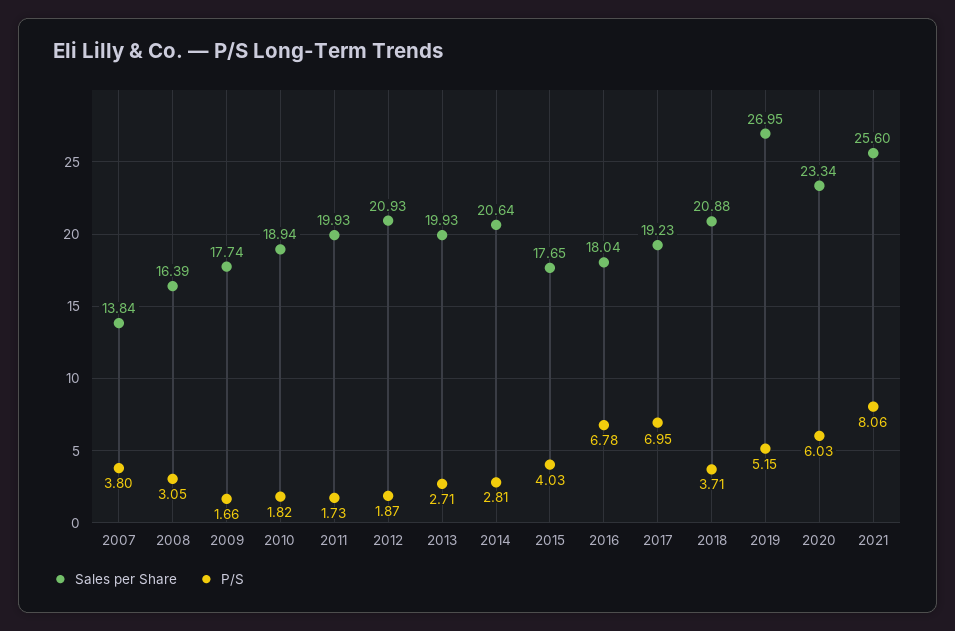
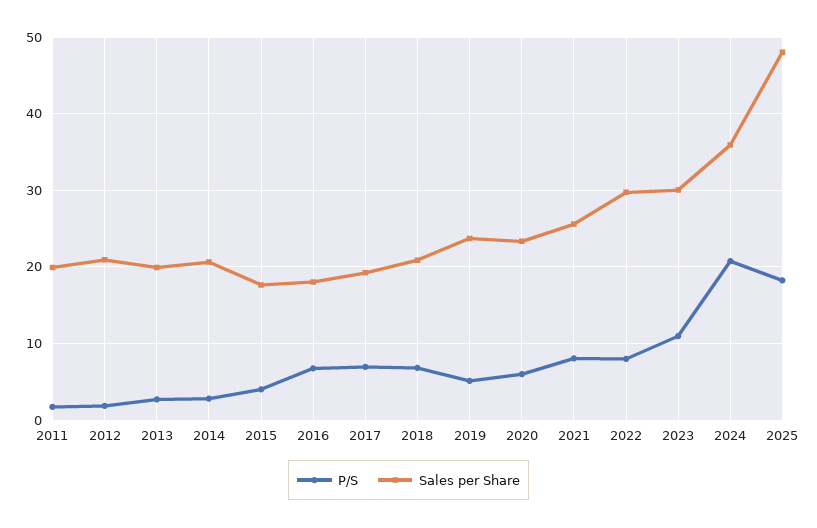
Sales per Share, 2007: 13.84 -> none
P/S, 2007: 3.8 -> none
Sales per Share, 2008: 16.39 -> none
P/S, 2008: 3.05 -> none
Sales per Share, 2009: 17.74 -> none
P/S, 2009: 1.66 -> none
Sales per Share, 2010: 18.94 -> none
P/S, 2010: 1.82 -> none
P/S, 2018: 3.71 -> 7
Sales per Share, 2019: 26.95 -> 24
P/S, 2022: none -> 8
Sales per Share, 2022: none -> 30
P/S, 2023: none -> 11
Sales per Share, 2023: none -> 30
P/S, 2024: none -> 21
Sales per Share, 2024: none -> 36
P/S, 2025: none -> 18
Sales per Share, 2025: none -> 48

